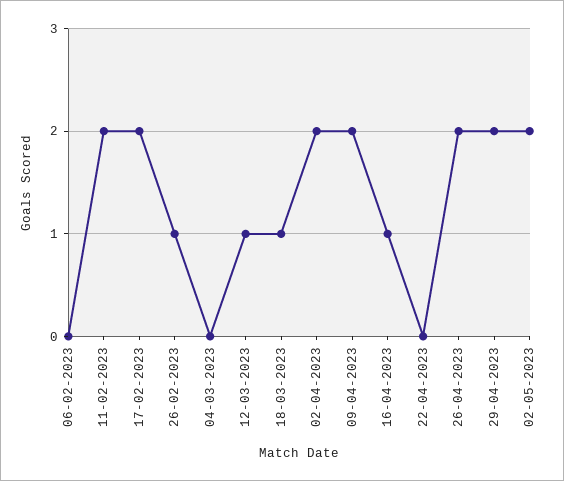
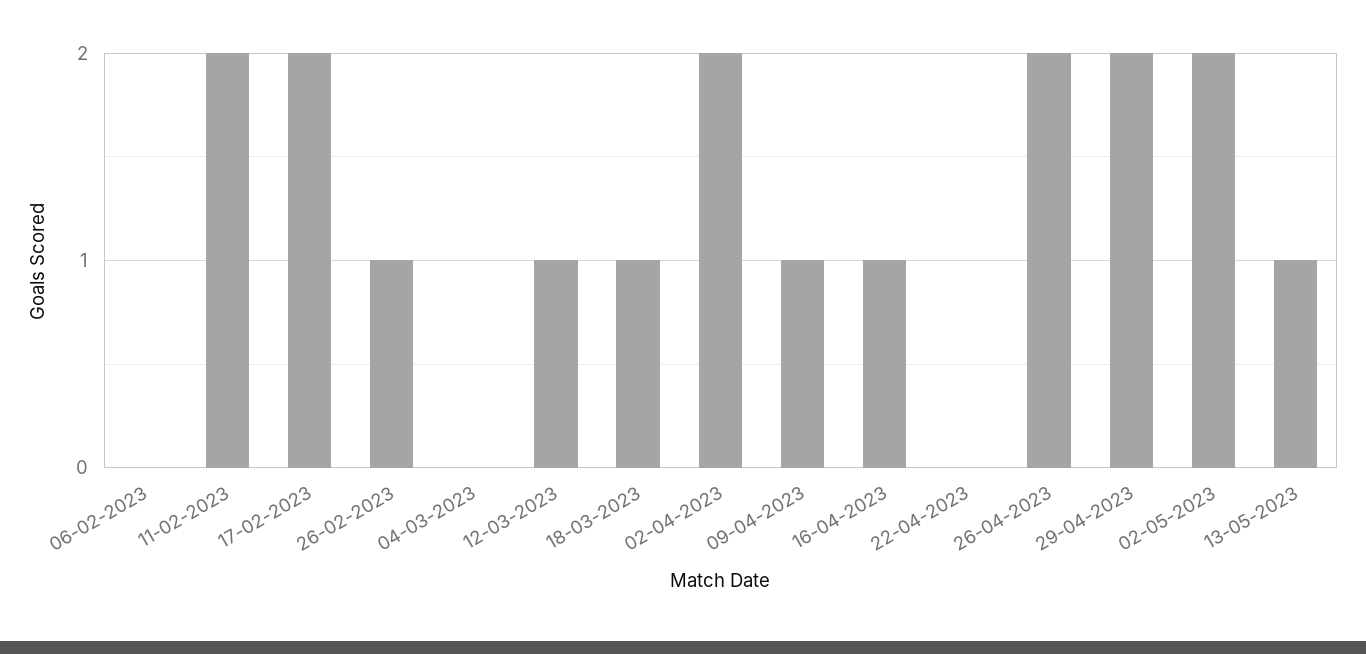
09-04-2023: 2 -> 1
13-05-2023: none -> 1

